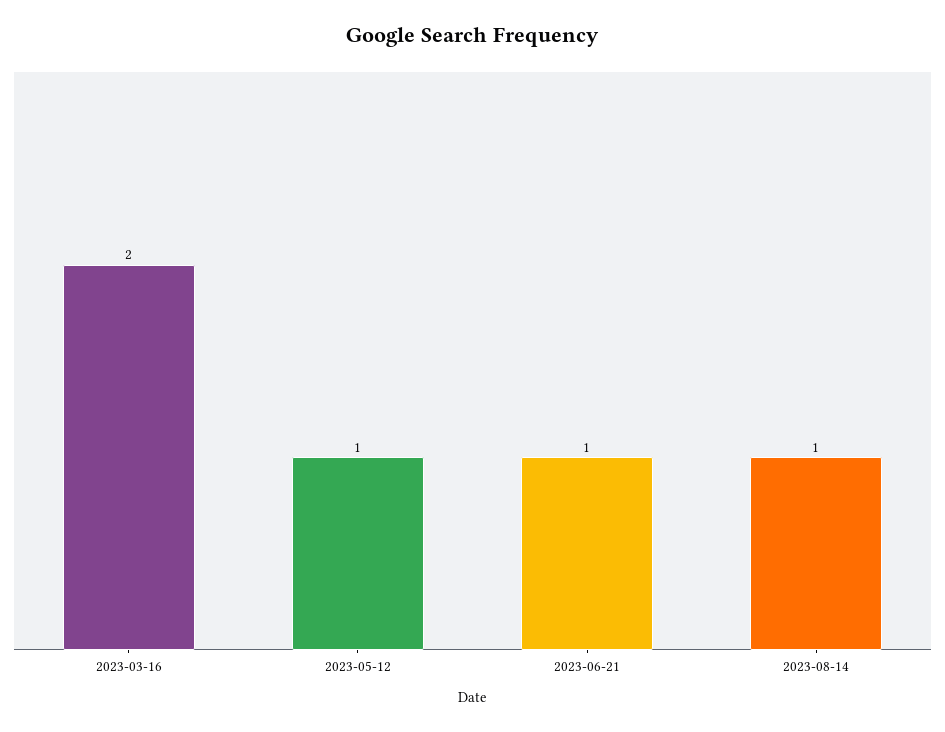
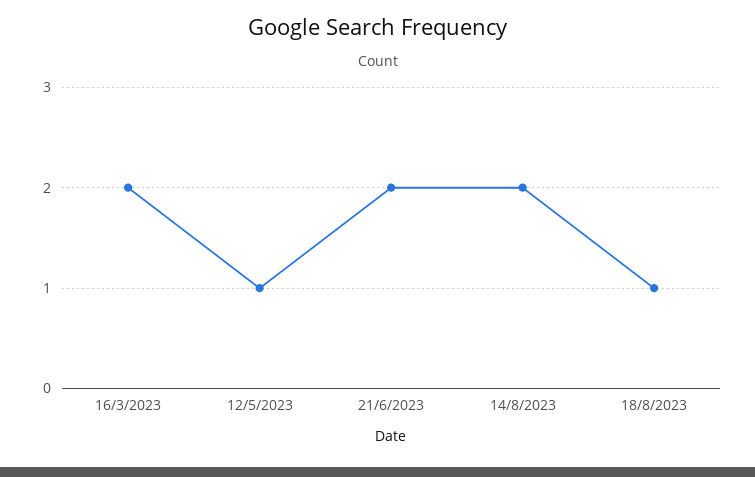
2023-06-21: 1 -> 2
2023-08-14: 1 -> 2
18/8/2023: none -> 1

